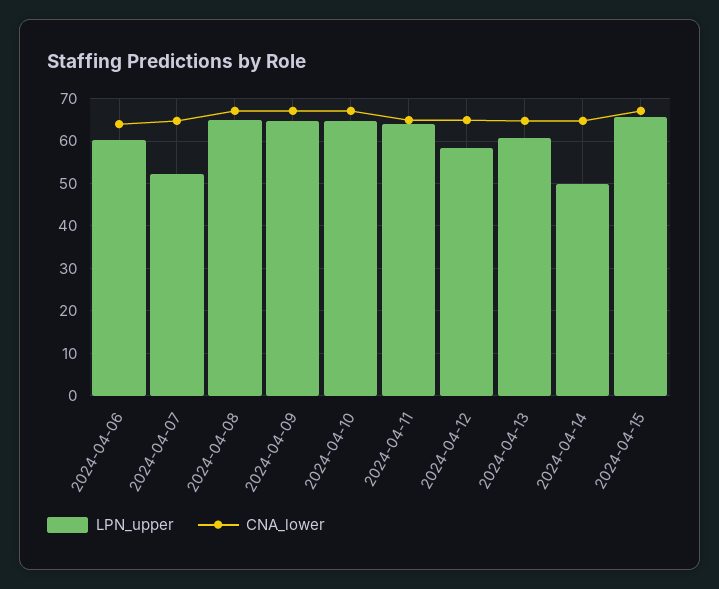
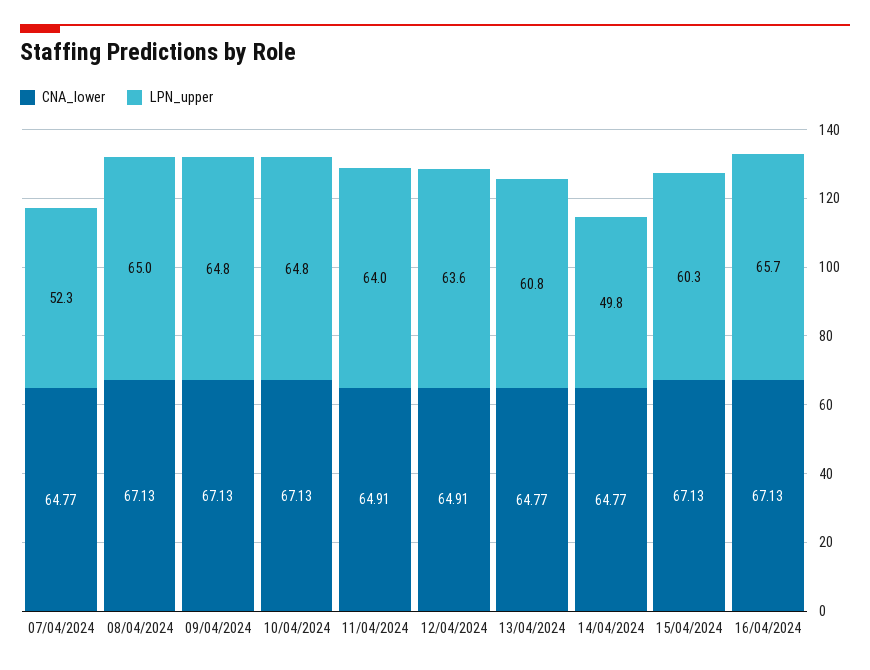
LPN_upper, 2024-04-06: 60 -> none
CNA_lower, 2024-04-06: 64 -> none
LPN_upper, 2024-04-12: 58 -> 63.6
LPN_upper, 2024-04-15: 66 -> 60.3
CNA_lower, 16/04/2024: none -> 67.13
LPN_upper, 16/04/2024: none -> 65.7

